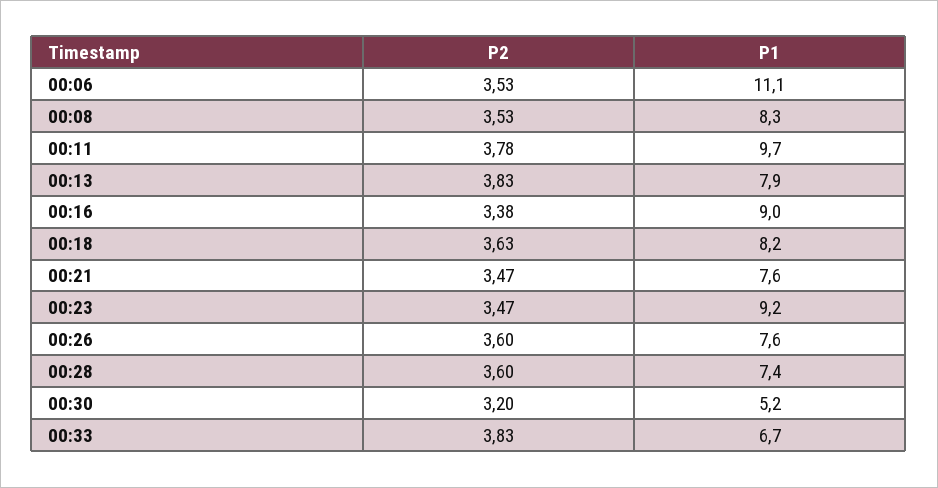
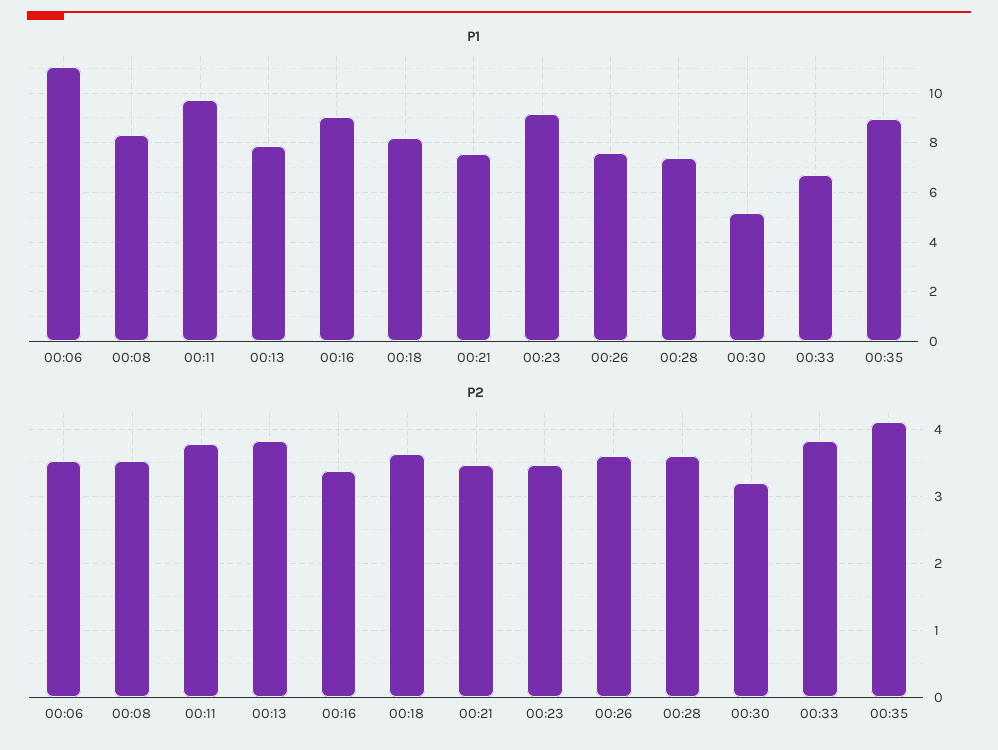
P1, 00:35: none -> 9
P2, 00:35: none -> 4.1

